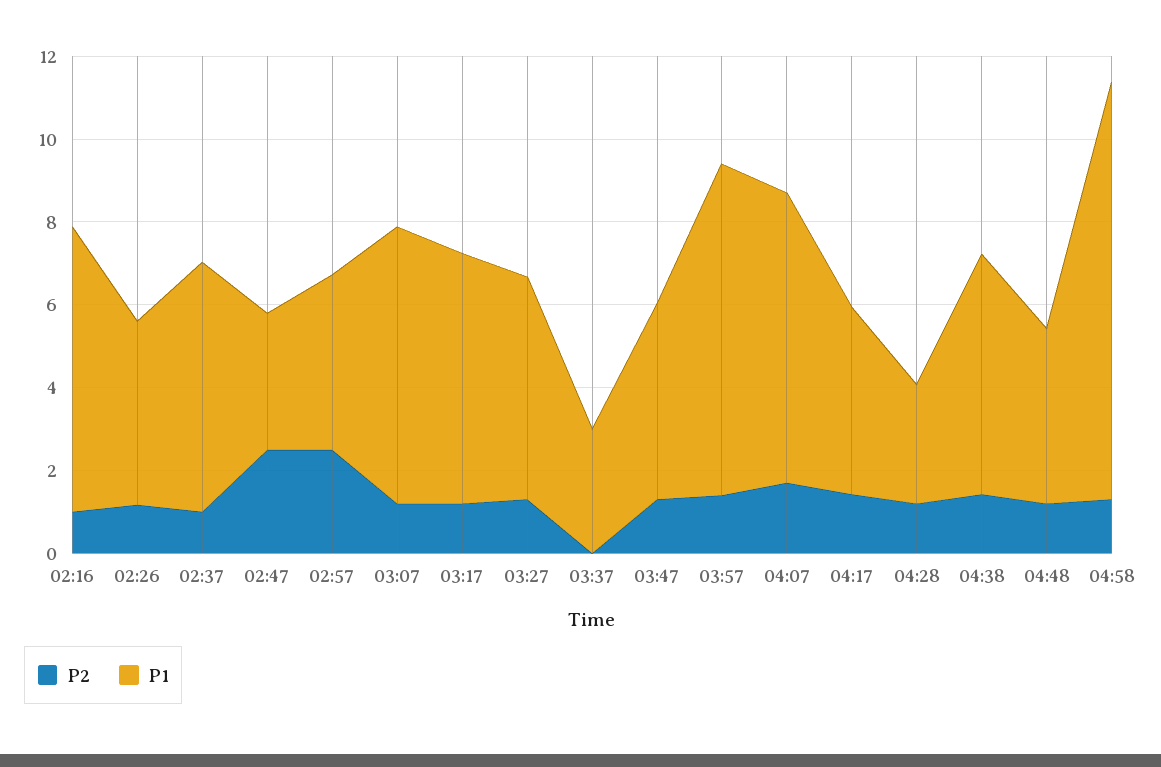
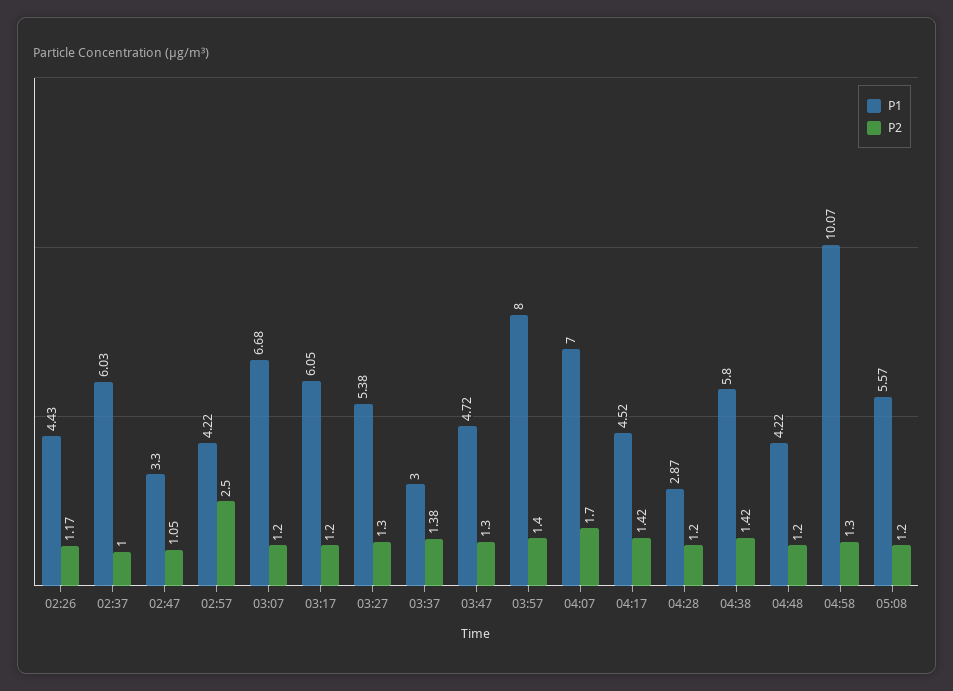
P2, 02:16: 1 -> none
P1, 02:16: 7 -> none
P2, 02:47: 2.5 -> 1.05
P2, 03:37: 0 -> 1.38
P1, 05:08: none -> 5.57
P2, 05:08: none -> 1.2

